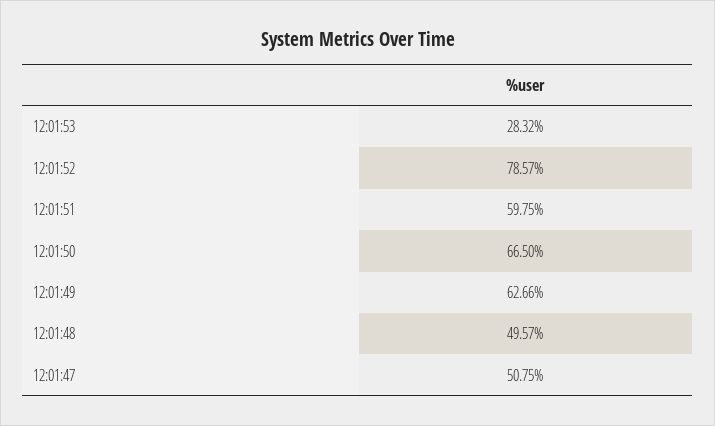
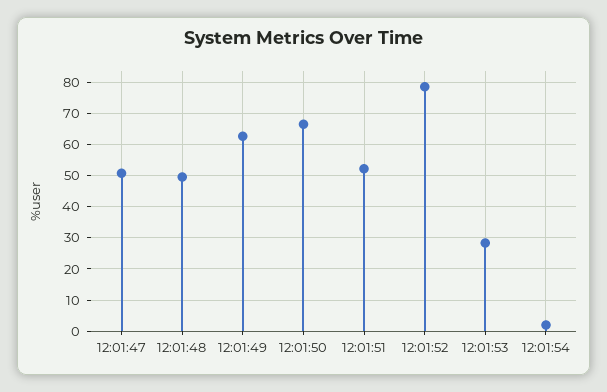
12:01:51: 59.75 -> 52
12:01:54: none -> 2

